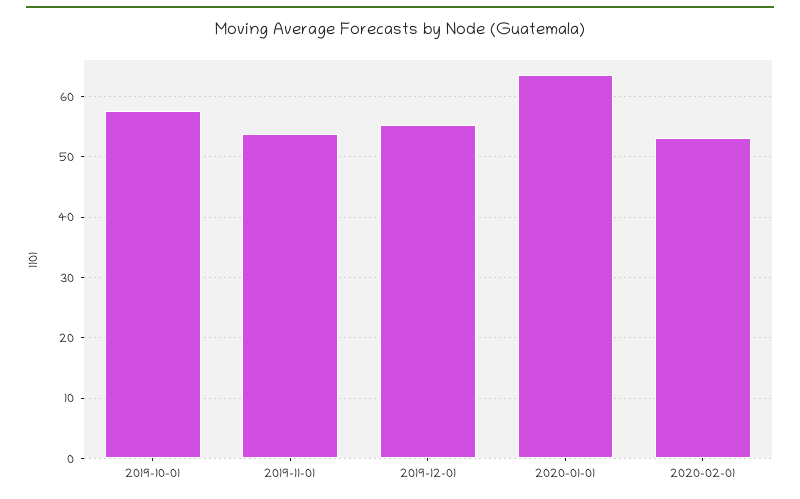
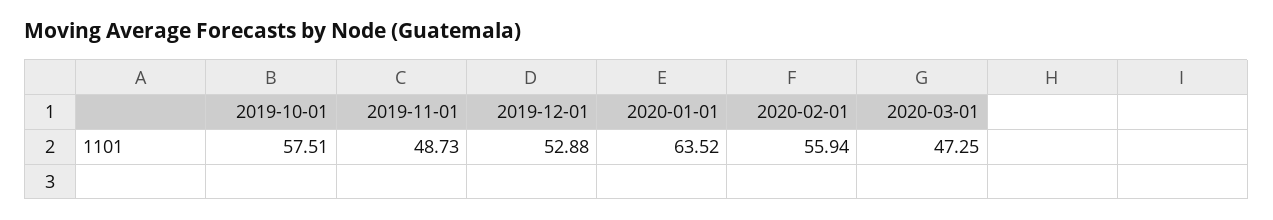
2019-11-01: 54 -> 48.73
2019-12-01: 55 -> 52.88
2020-02-01: 53 -> 55.94
2020-03-01: none -> 47.25

